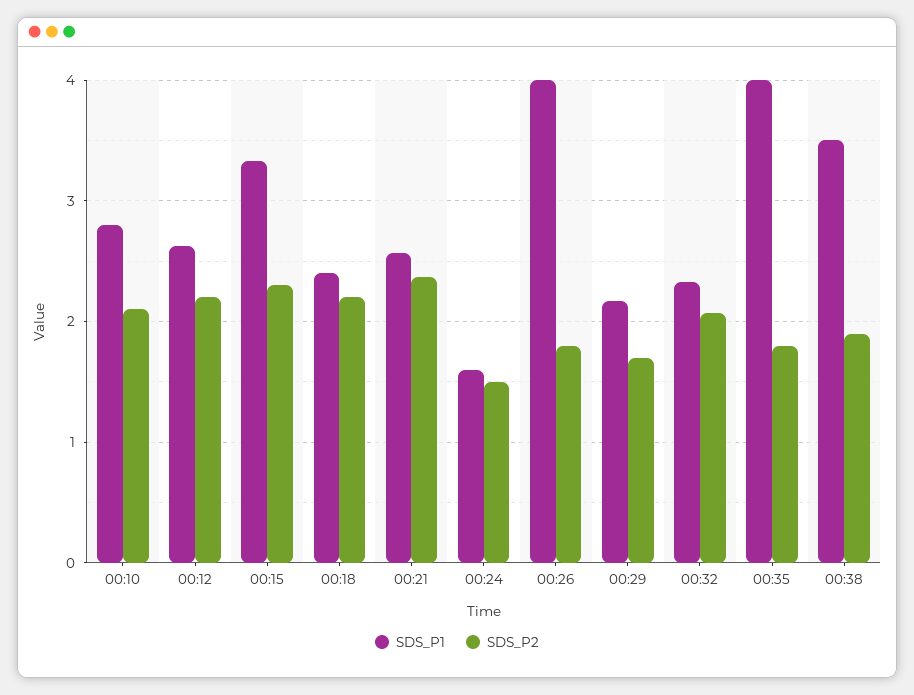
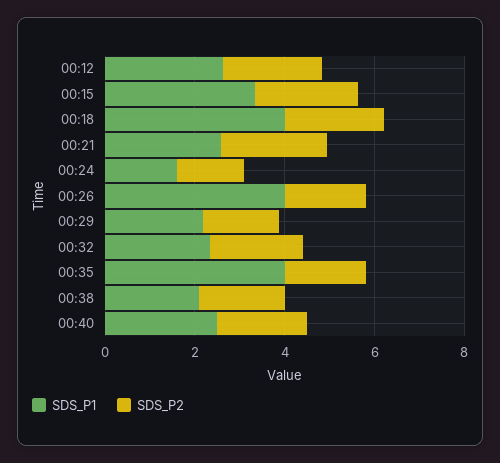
SDS_P1, 00:10: 2.8 -> none
SDS_P2, 00:10: 2.1 -> none
SDS_P1, 00:18: 2.4 -> 4
SDS_P1, 00:38: 3.5 -> 2
SDS_P1, 00:40: none -> 2.5
SDS_P2, 00:40: none -> 2

